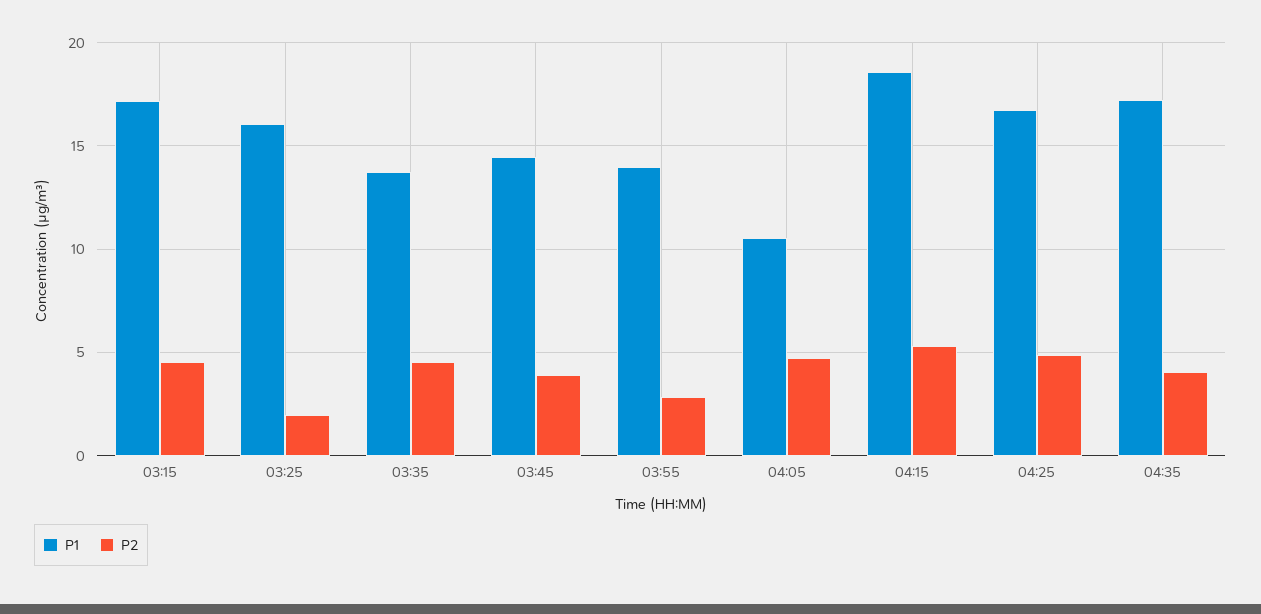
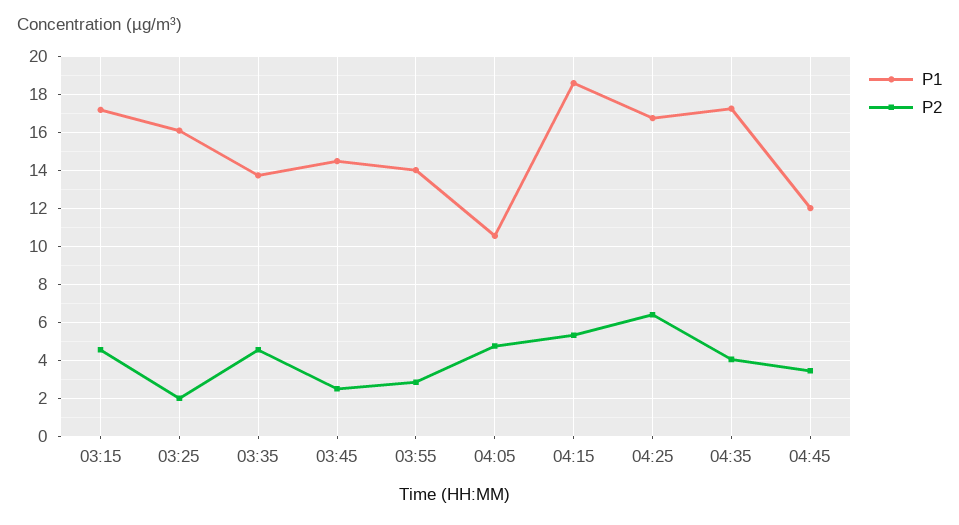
P2, 03:45: 4 -> 2.5
P2, 04:25: 5 -> 6.5
P1, 04:45: none -> 12
P2, 04:45: none -> 3.5

